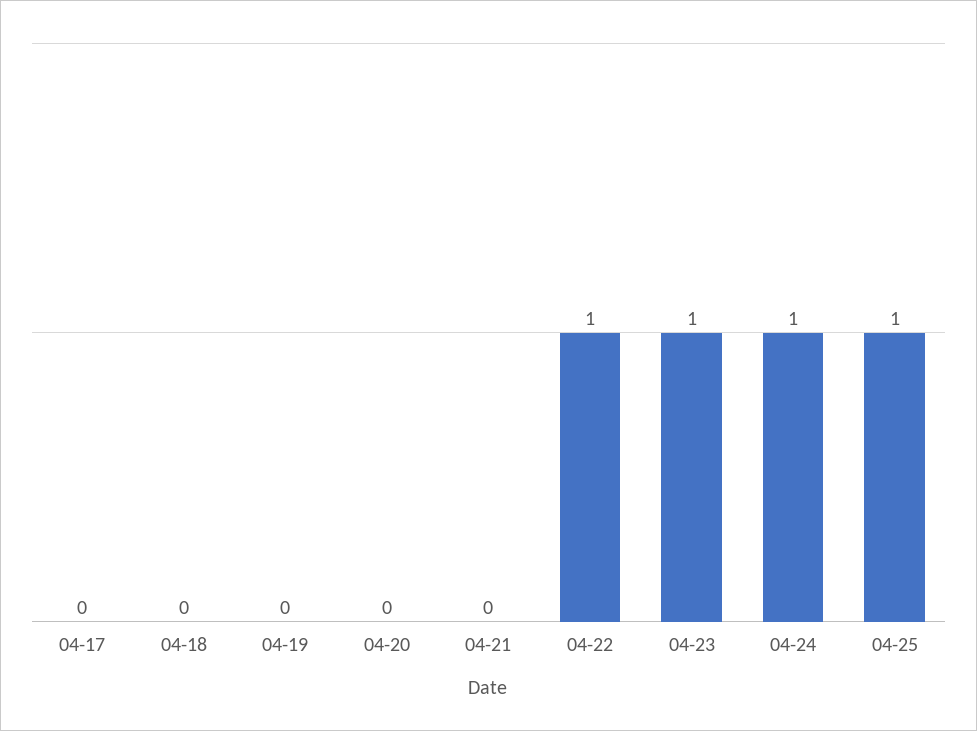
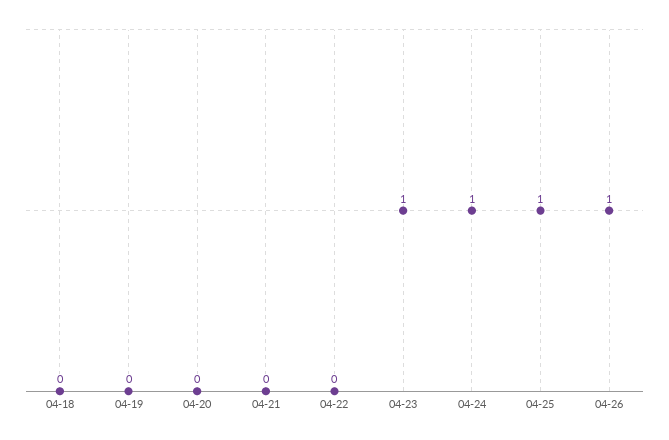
04-17: 0 -> none
04-22: 1 -> 0
04-26: none -> 1

